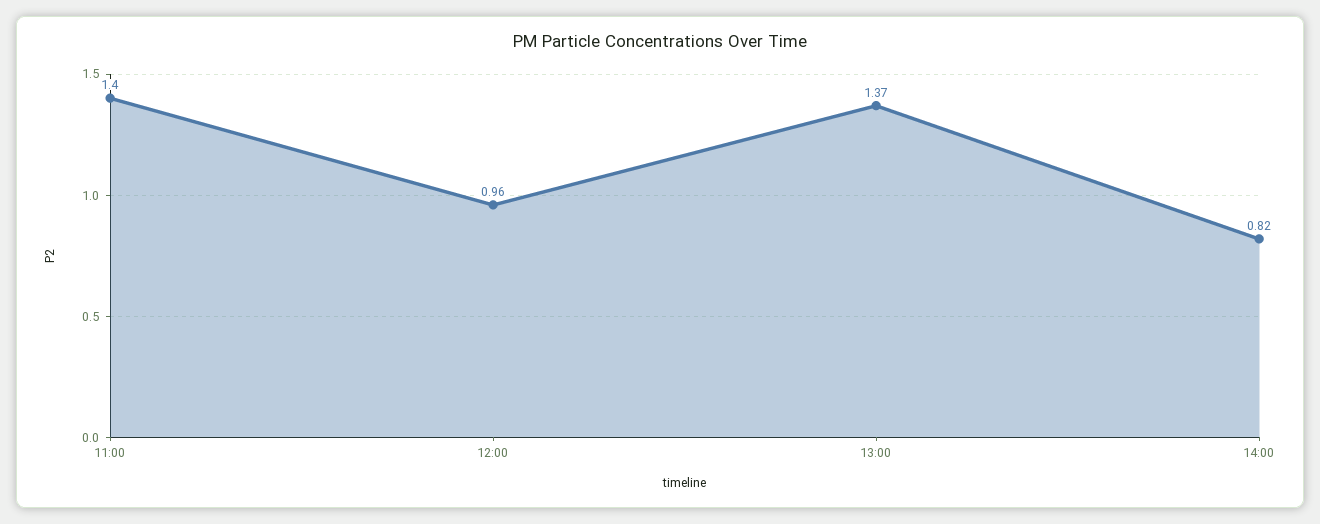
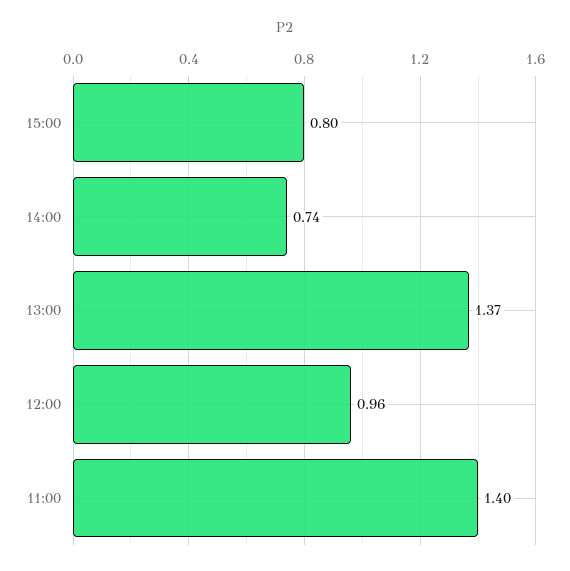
14:00: 0.82 -> 0.74
15:00: none -> 0.8

